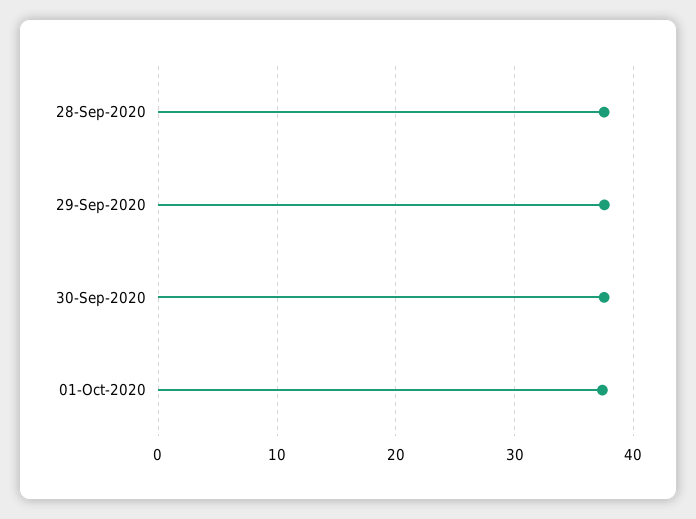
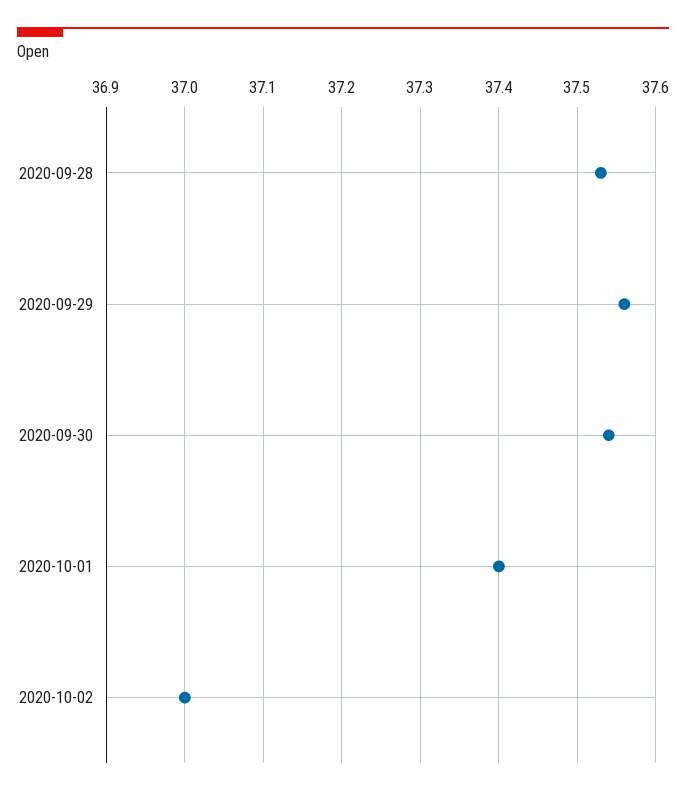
2020-10-02: none -> 37

